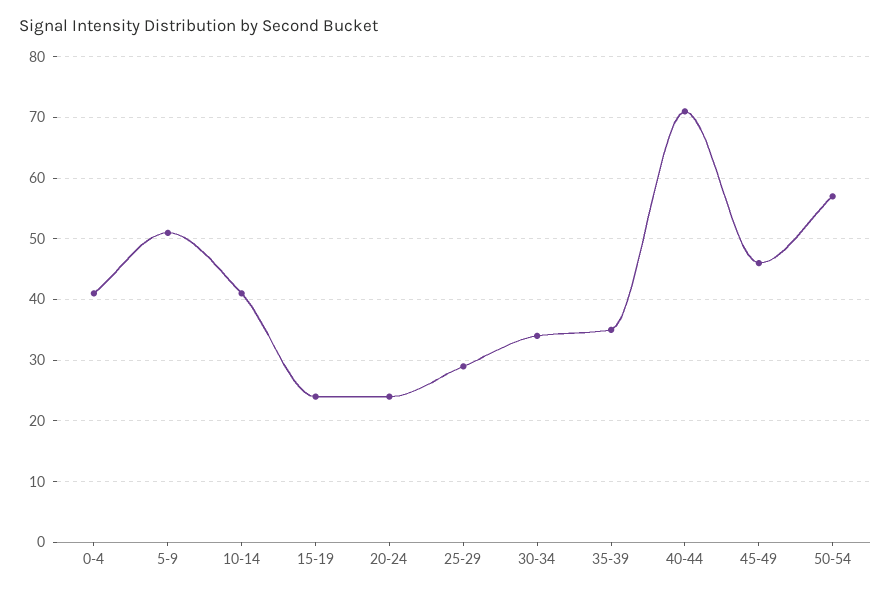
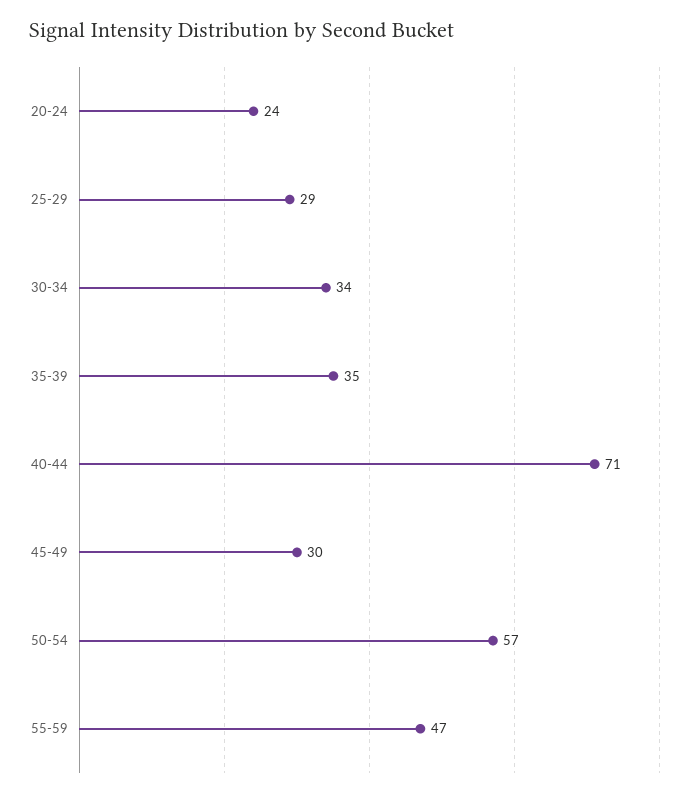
0-4: 41 -> none
5-9: 51 -> none
10-14: 41 -> none
15-19: 24 -> none
45-49: 46 -> 30
55-59: none -> 47

